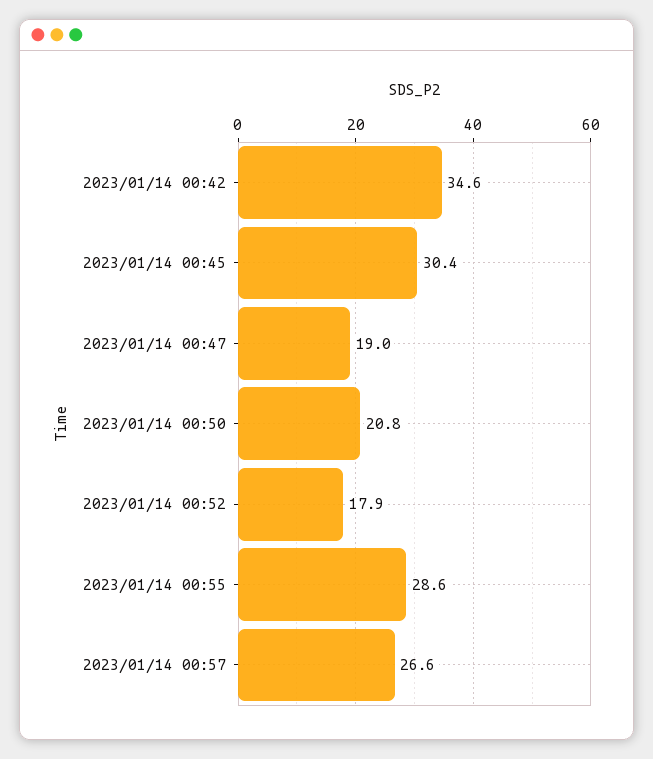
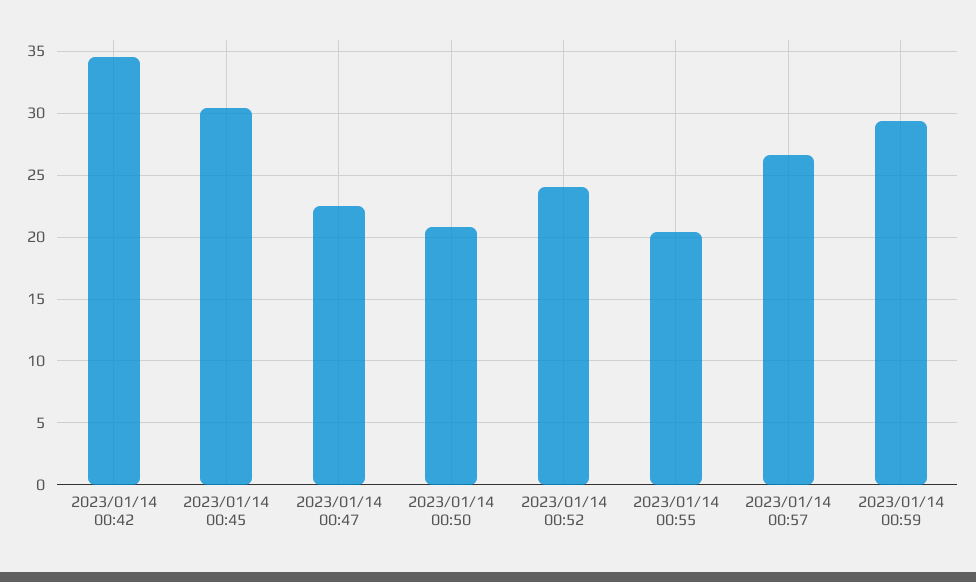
2023/01/14 00:47: 19 -> 22.5
2023/01/14 00:52: 17.9 -> 24
2023/01/14 00:55: 28.6 -> 20.5
2023/01/14 00:59: none -> 29.5

